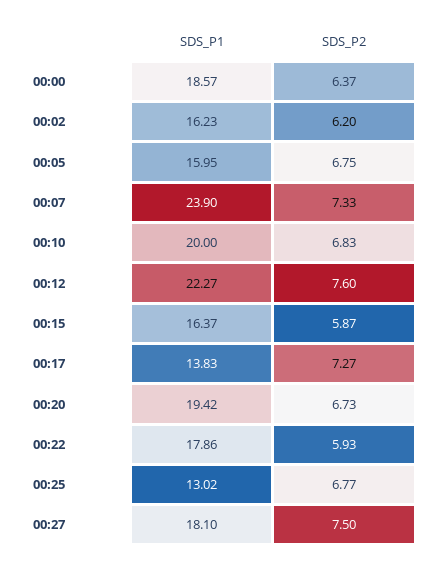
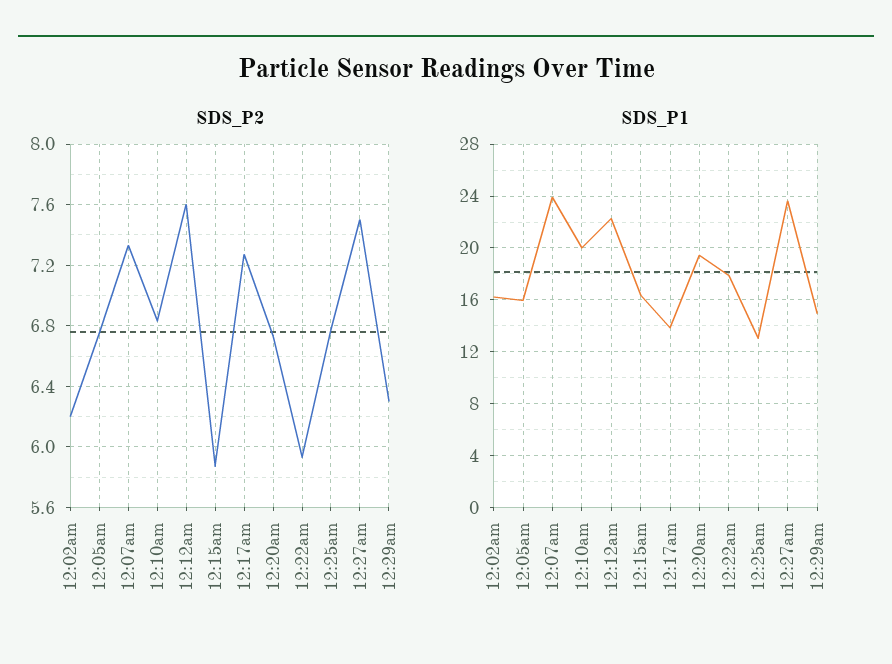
SDS_P1, 00:00: 18.57 -> none
SDS_P2, 00:00: 6.37 -> none
SDS_P1, 00:27: 18.1 -> 23.5
SDS_P2, 12:29am: none -> 6.3
SDS_P1, 12:29am: none -> 15

